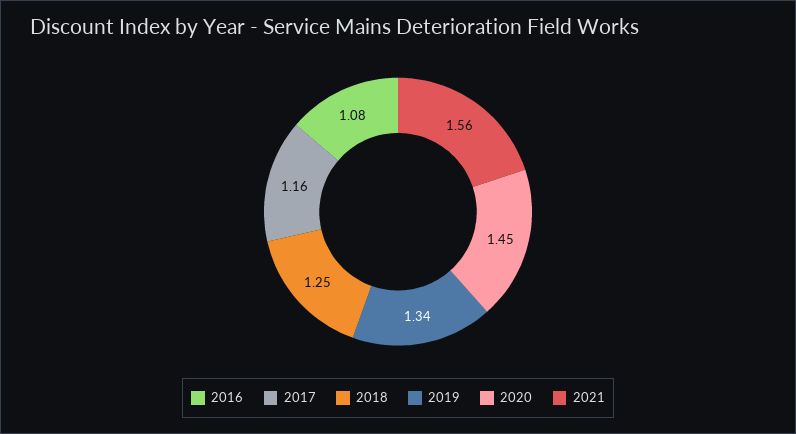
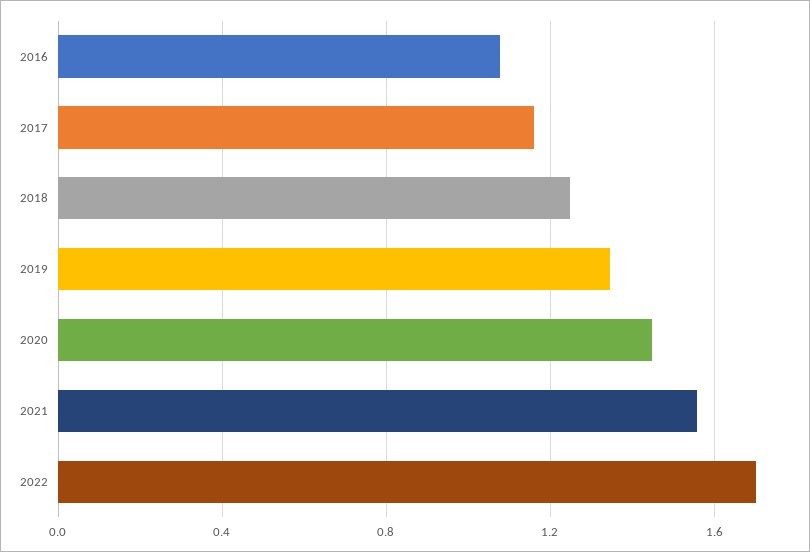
2022: none -> 1.7

